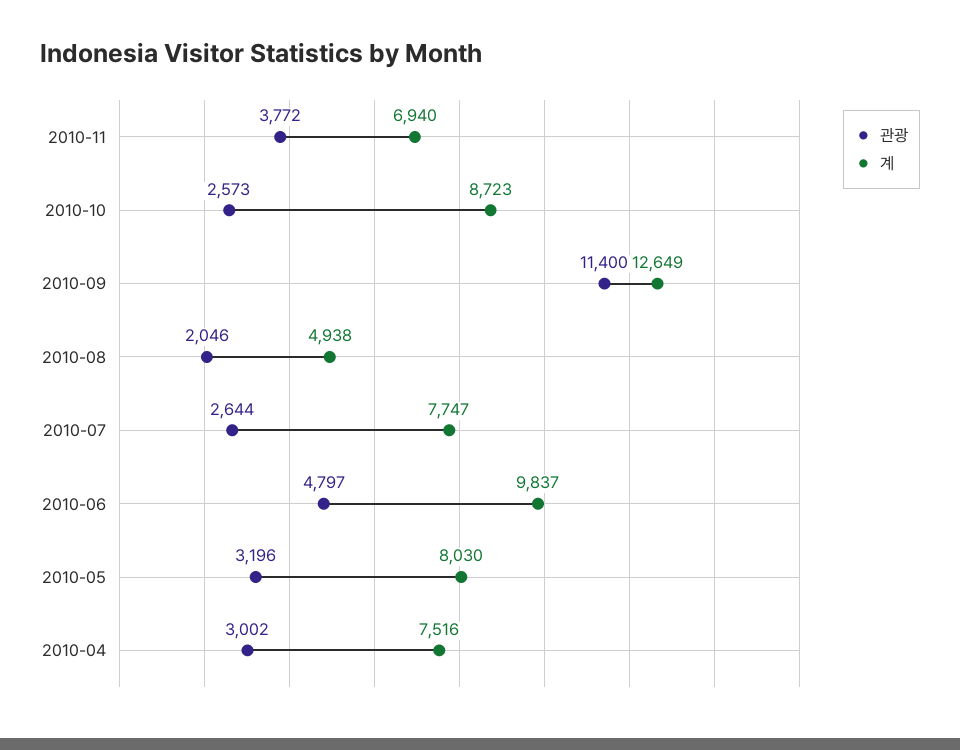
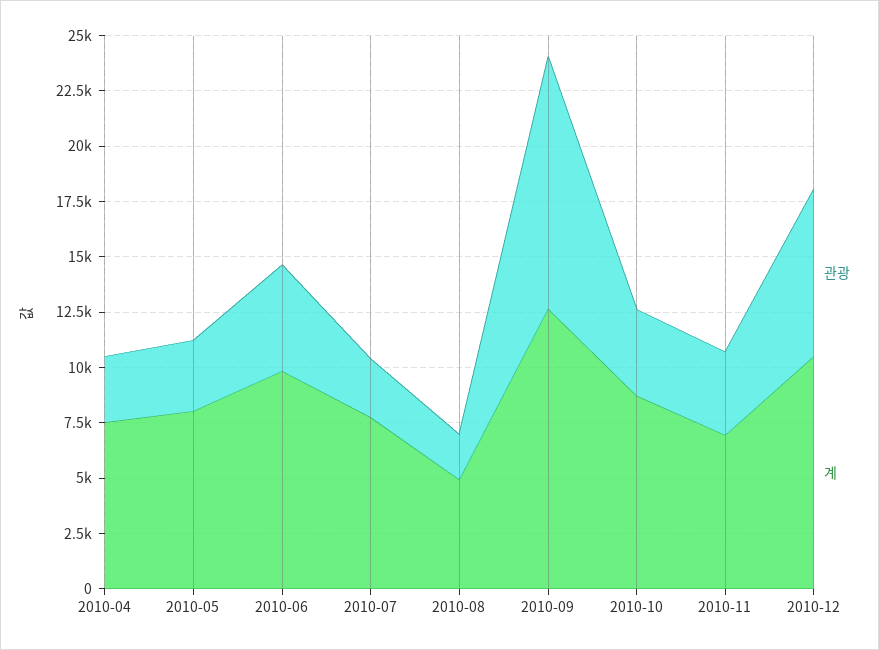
관광, 2010-10: 2573 -> 4000
관광, 2010-12: none -> 7500
계, 2010-12: none -> 10500

